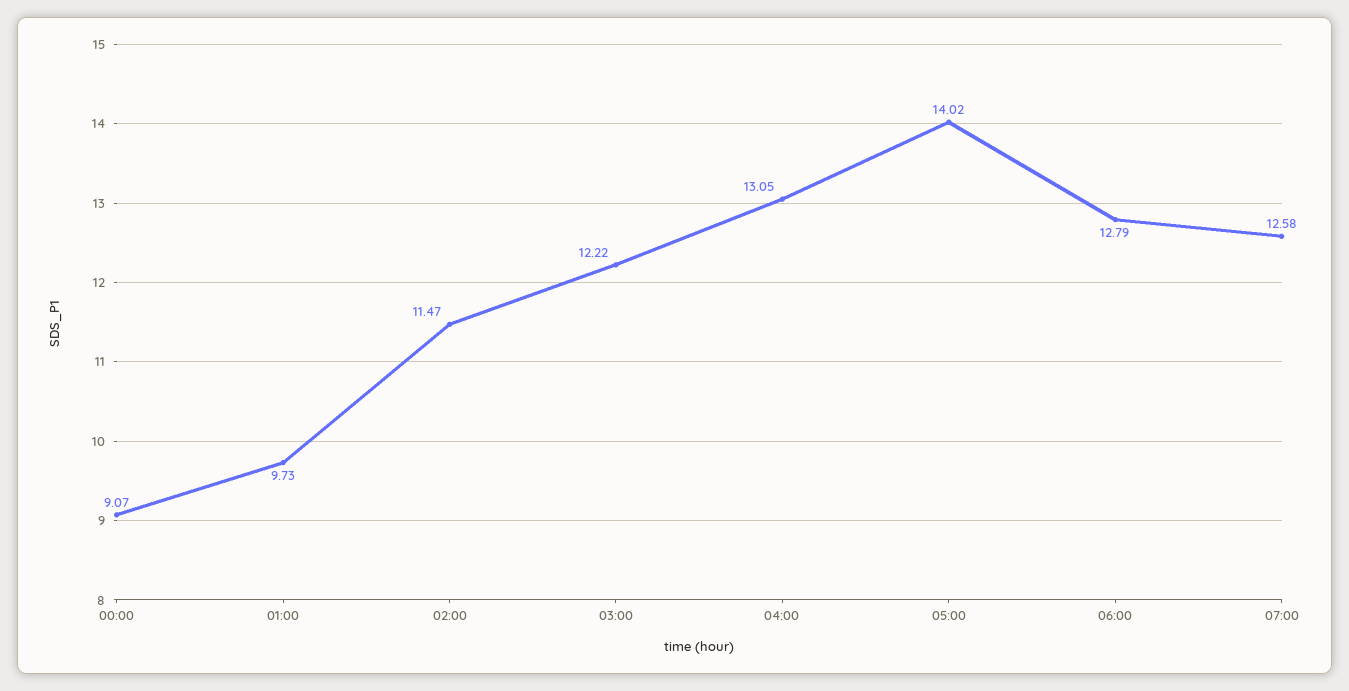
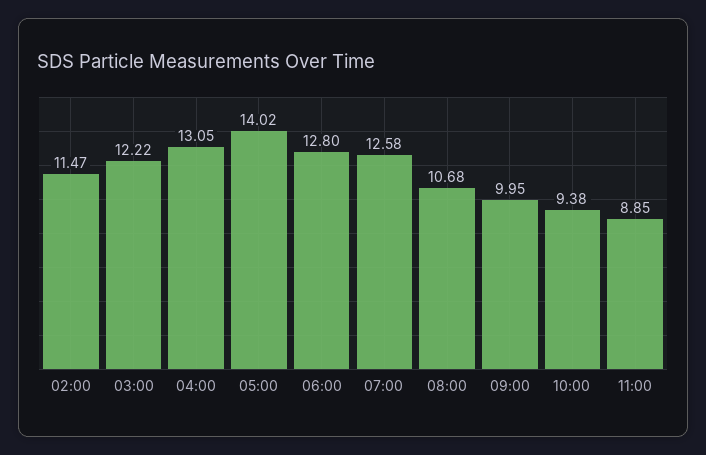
00:00: 9.07 -> none
01:00: 9.73 -> none
06:00: 12.79 -> 12.8
08:00: none -> 10.68
09:00: none -> 9.95
10:00: none -> 9.38
11:00: none -> 8.85

